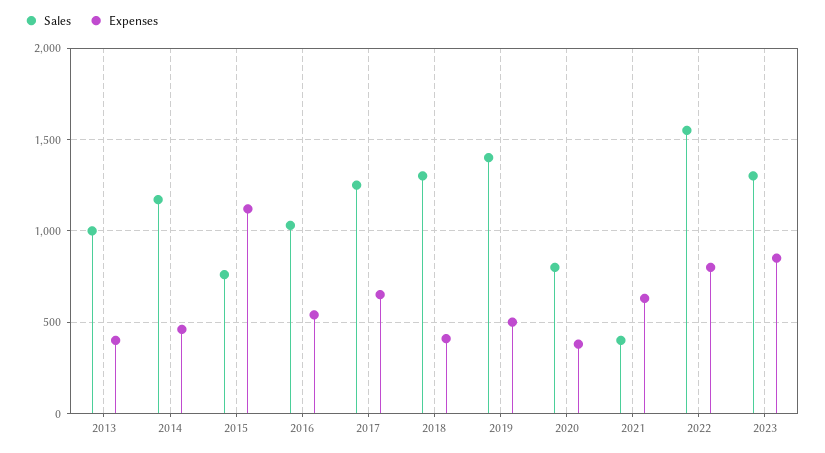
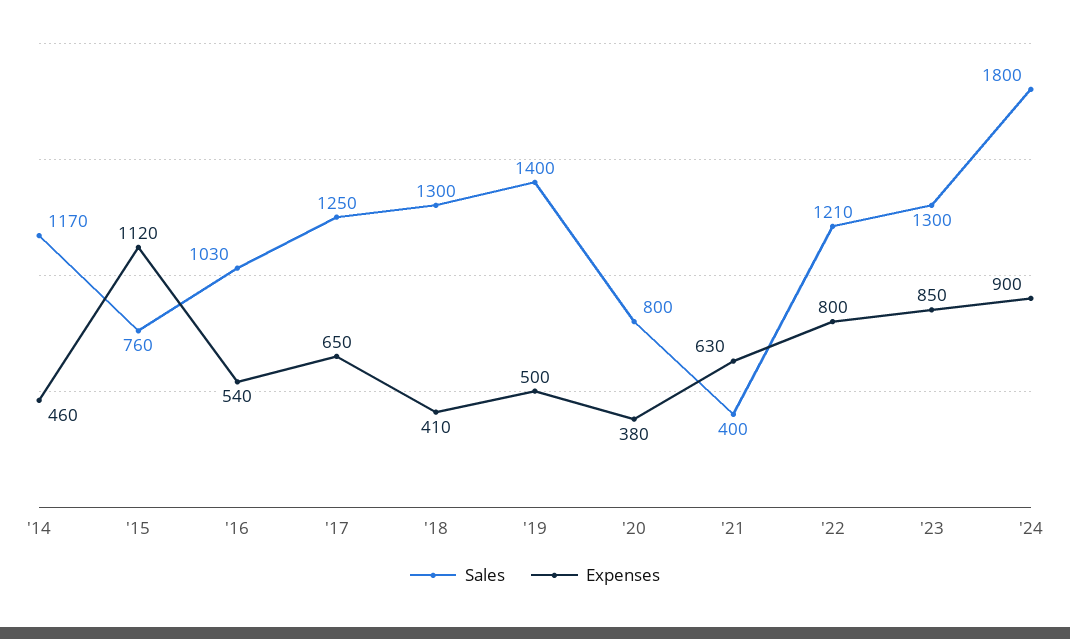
Sales, 2013: 1000 -> none
Expenses, 2013: 400 -> none
Sales, 2022: 1550 -> 1210
Sales, '24: none -> 1800
Expenses, '24: none -> 900

